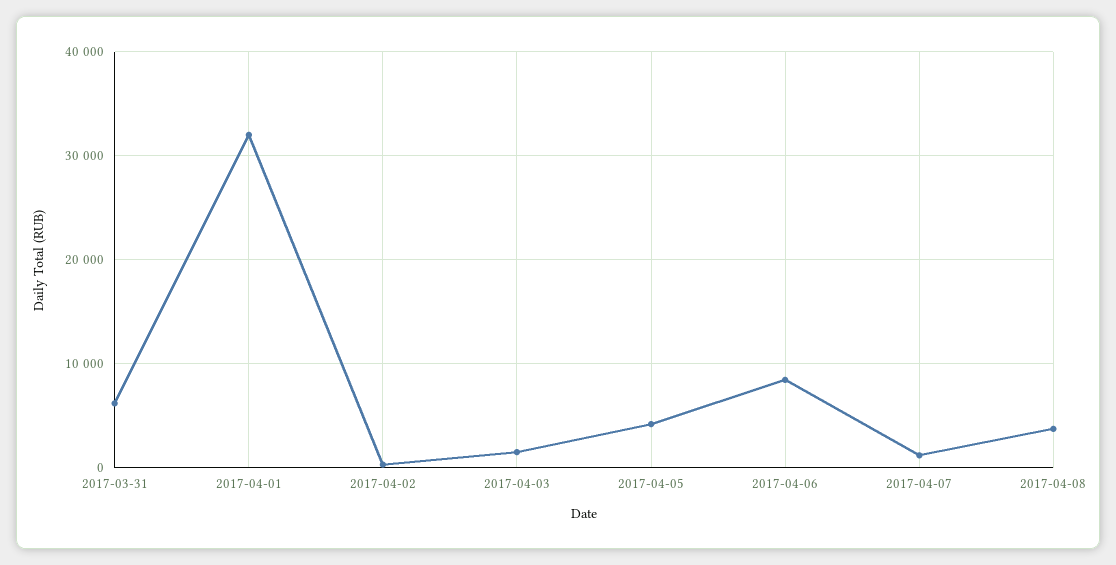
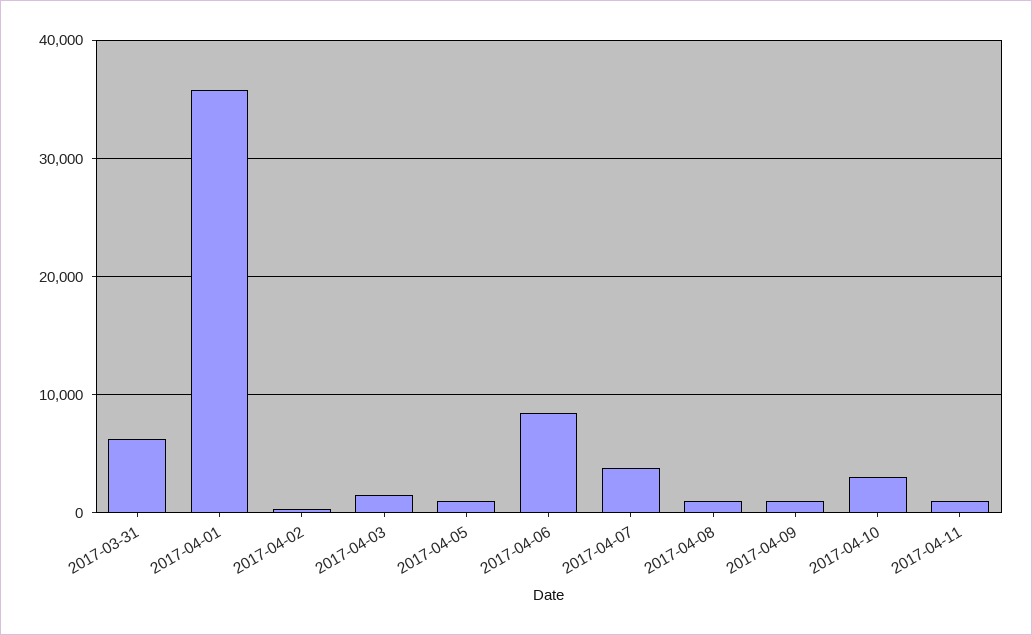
2017-04-01: 32000 -> 36000
2017-04-05: 4000 -> 1000
2017-04-07: 1000 -> 4000
2017-04-08: 4000 -> 1000
2017-04-09: none -> 1000
2017-04-10: none -> 3000
2017-04-11: none -> 1000

